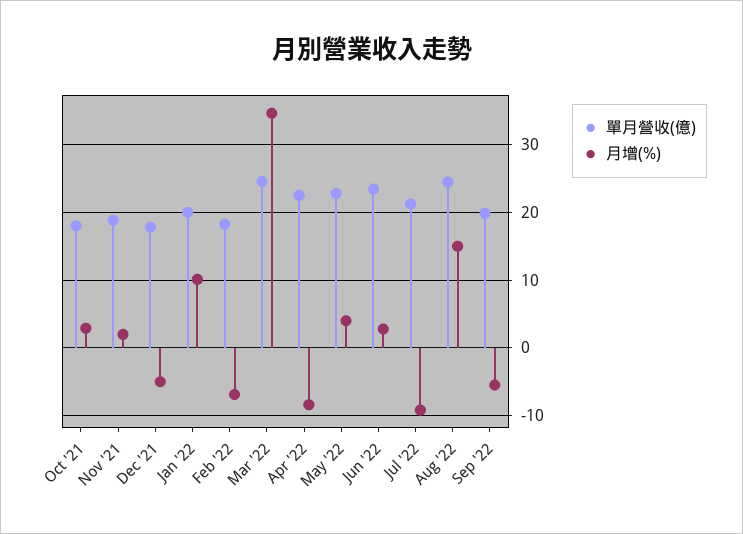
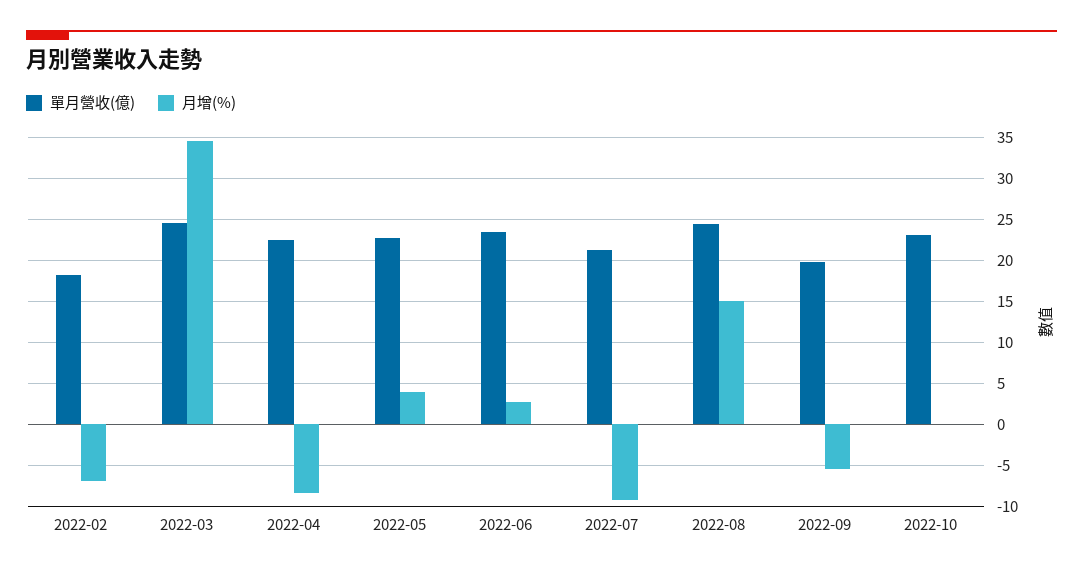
單月營收(億), Oct '21: 18 -> none
月增(%), Oct '21: 3 -> none
單月營收(億), Nov '21: 19 -> none
月增(%), Nov '21: 2 -> none
單月營收(億), Dec '21: 18 -> none
月增(%), Dec '21: -5 -> none
單月營收(億), Jan '22: 20 -> none
月增(%), Jan '22: 10 -> none
單月營收(億), 2022-10: none -> 23
月增(%), 2022-10: none -> 0

